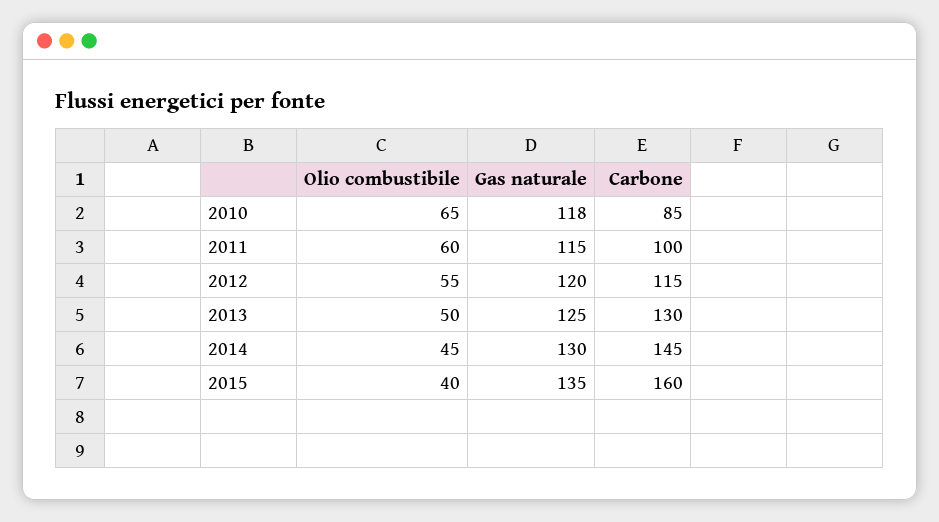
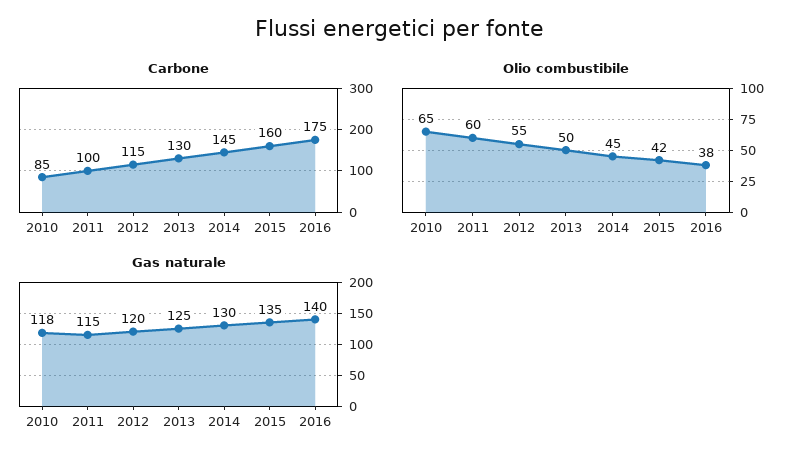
Olio combustibile, 2015: 40 -> 42
Carbone, 2016: none -> 175
Olio combustibile, 2016: none -> 38
Gas naturale, 2016: none -> 140

